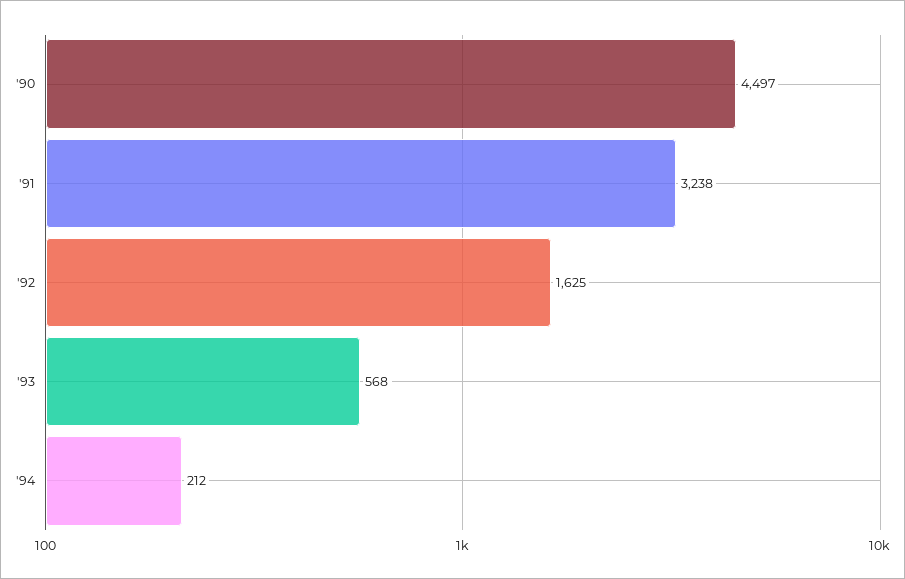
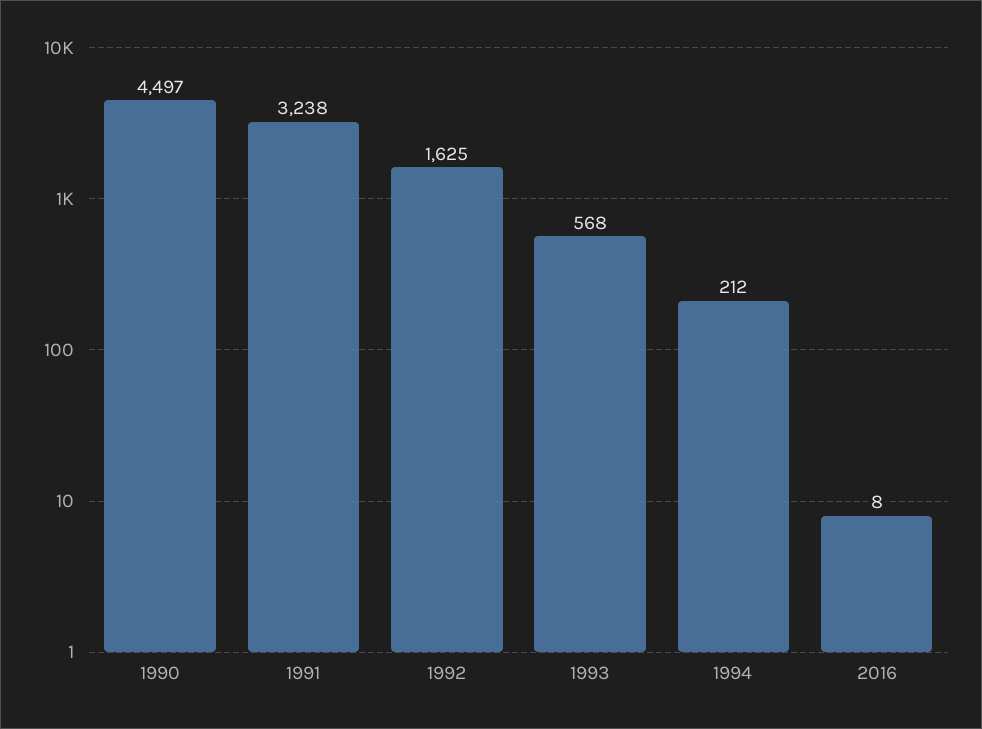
2016: none -> 8

